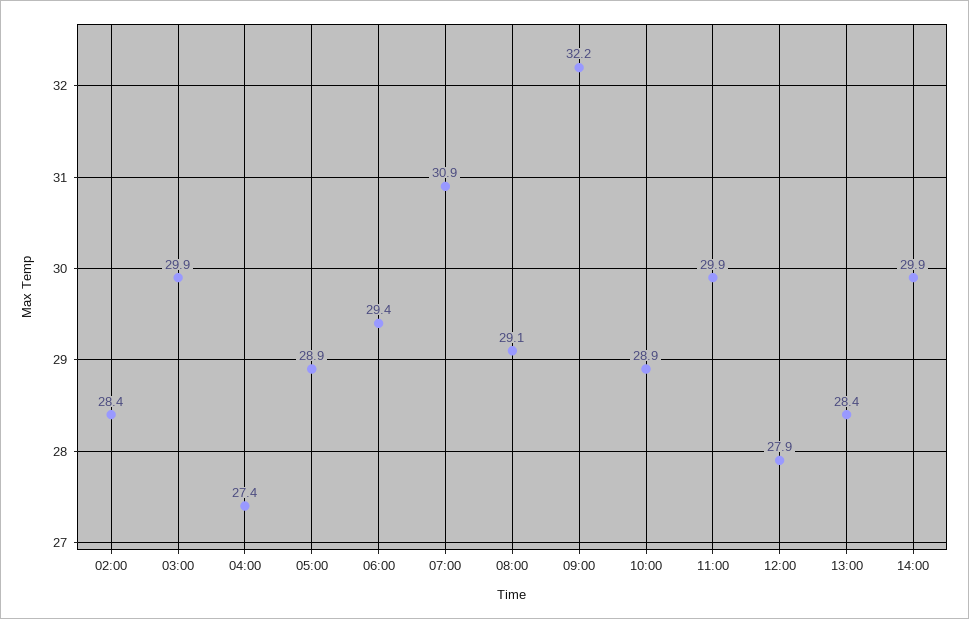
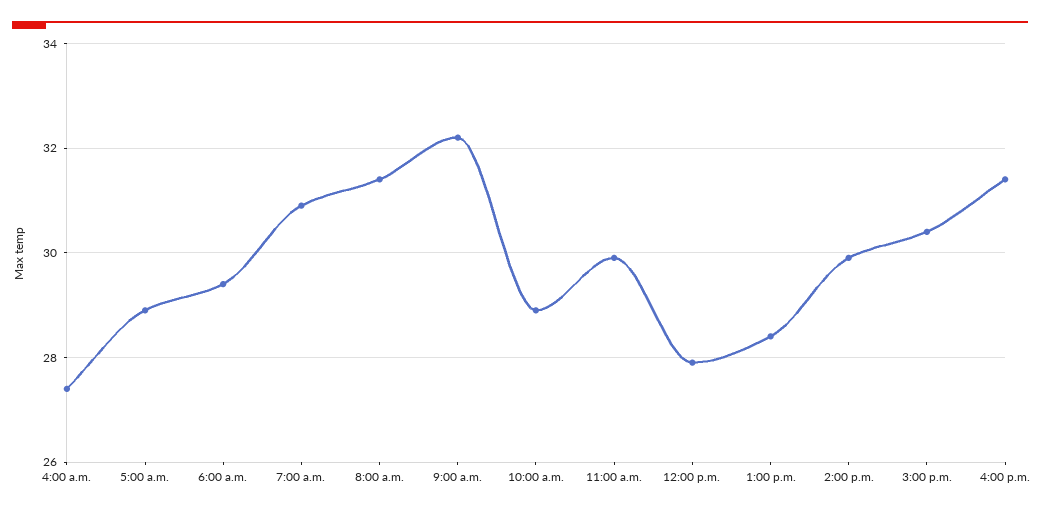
02:00: 28.4 -> none
03:00: 29.9 -> none
08:00: 29.1 -> 31.5
3:00 p.m.: none -> 30.5
4:00 p.m.: none -> 31.5

